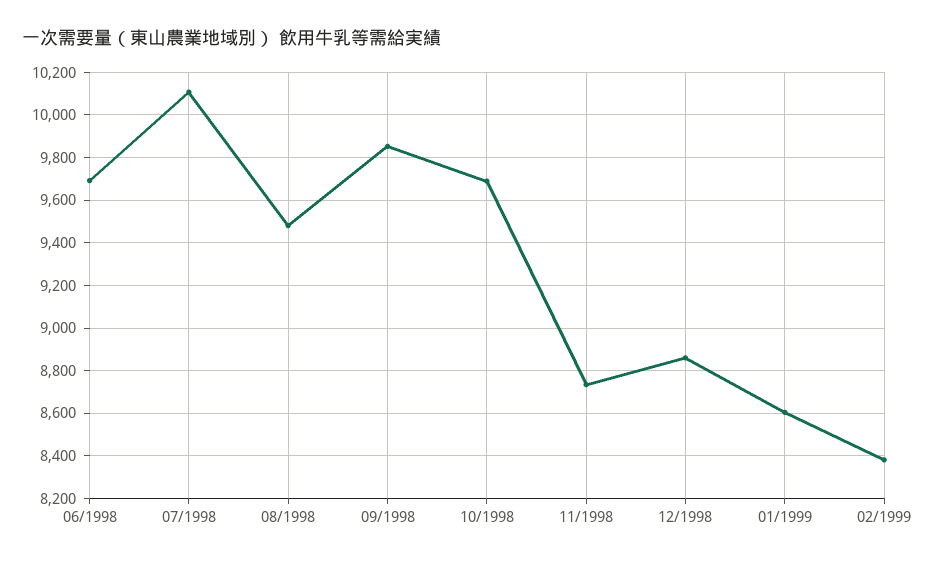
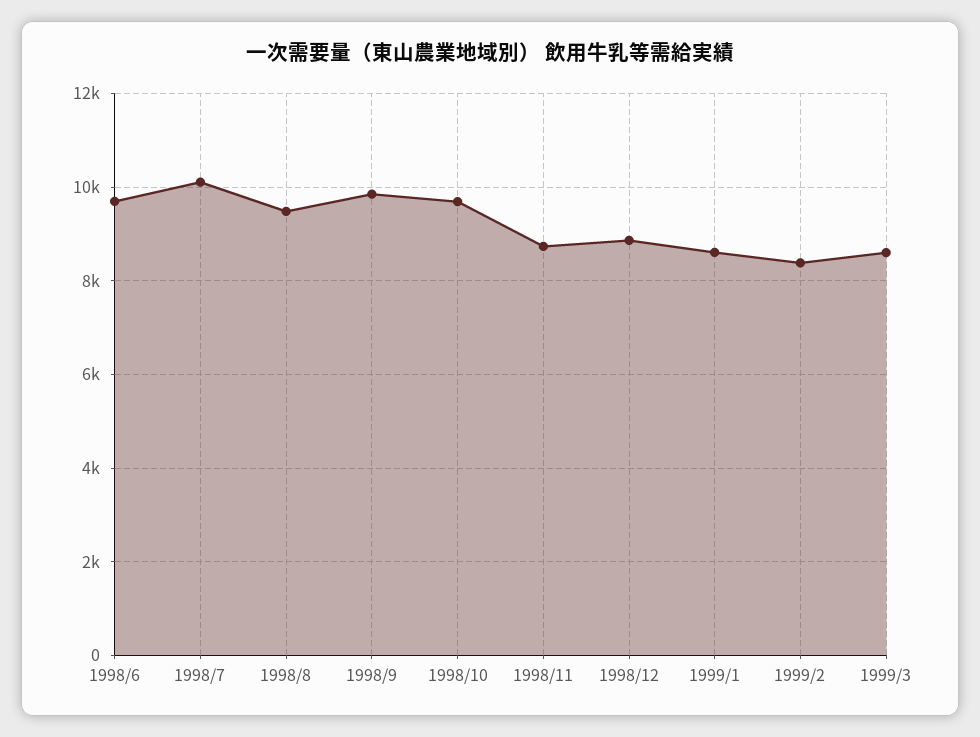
1999/3: none -> 8600

